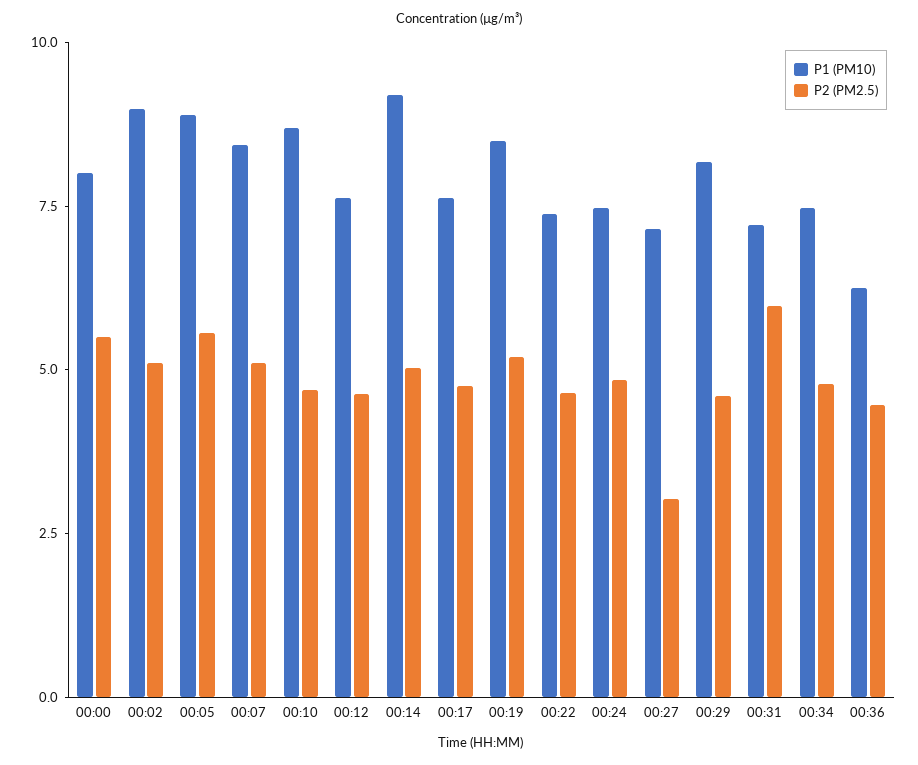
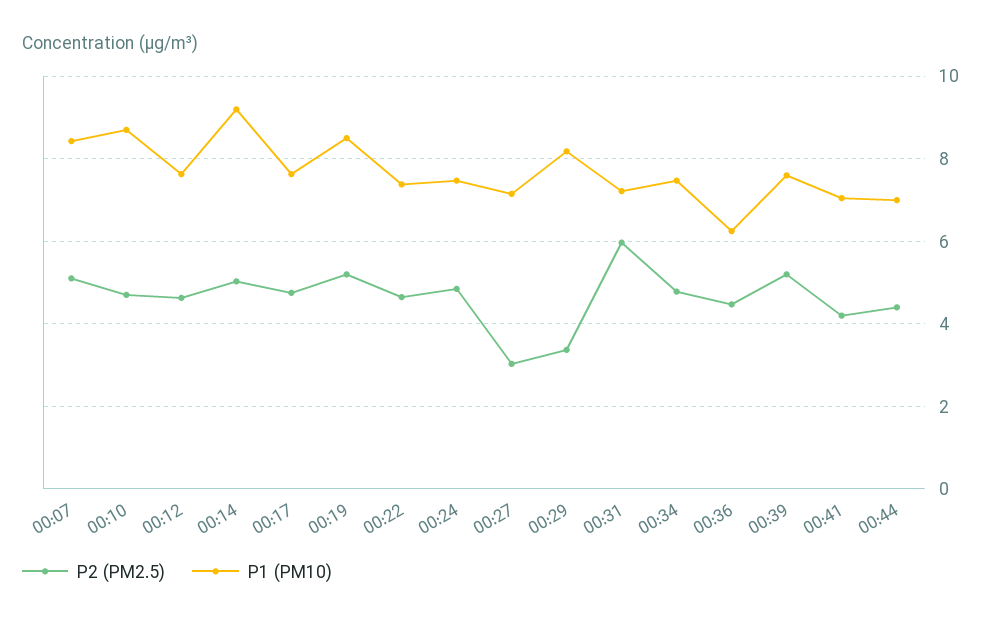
P1 (PM10), 00:00: 8 -> none
P2 (PM2.5), 00:00: 5.5 -> none
P1 (PM10), 00:02: 9 -> none
P2 (PM2.5), 00:02: 5 -> none
P1 (PM10), 00:05: 9 -> none
P2 (PM2.5), 00:05: 5.5 -> none
P2 (PM2.5), 00:29: 4.5 -> 3.4
P2 (PM2.5), 00:39: none -> 5.2
P1 (PM10), 00:39: none -> 7.6
P2 (PM2.5), 00:41: none -> 4.2
P1 (PM10), 00:41: none -> 7
P2 (PM2.5), 00:44: none -> 4.4
P1 (PM10), 00:44: none -> 7

